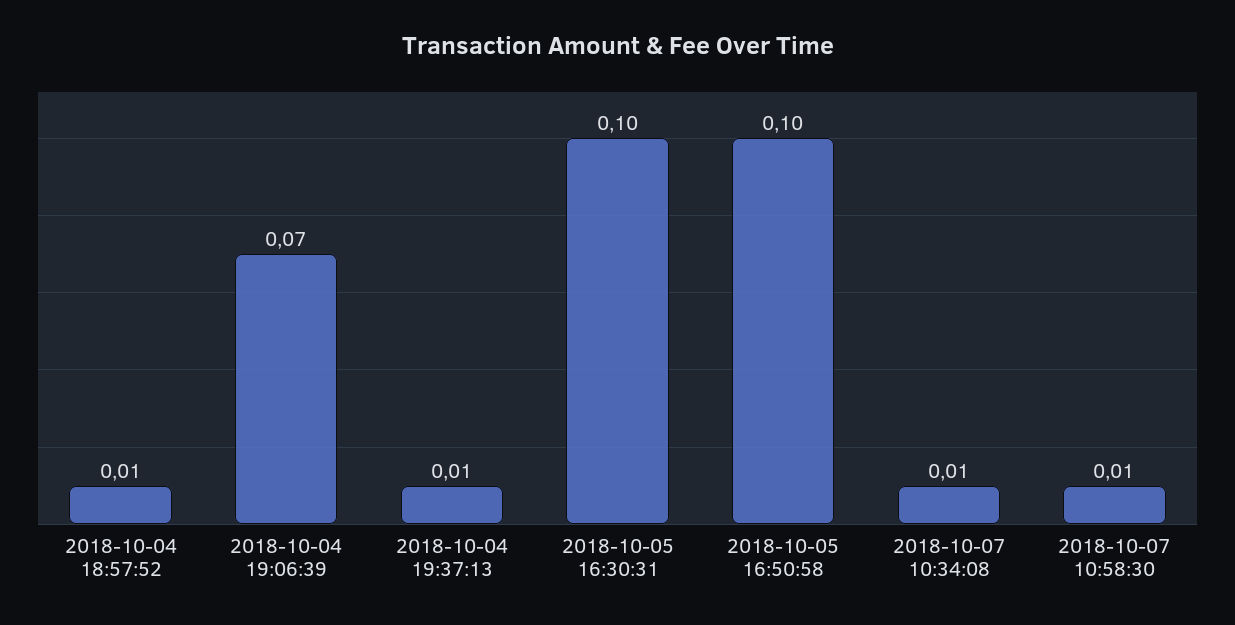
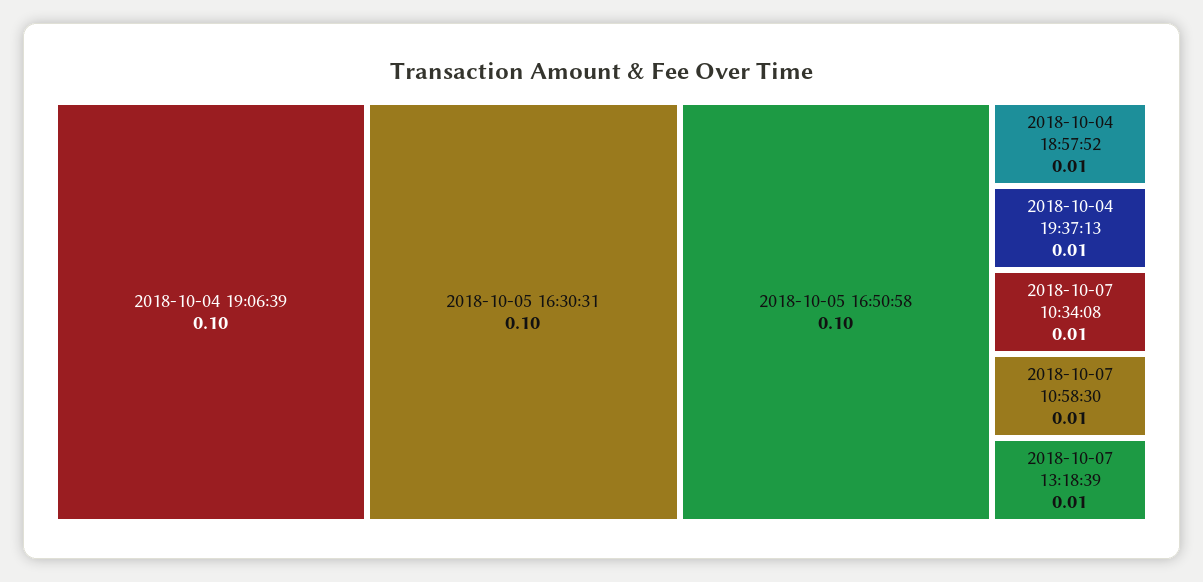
2018-10-04 19:06:39: 0.07 -> 0.1
2018-10-07 13:18:39: none -> 0.01

